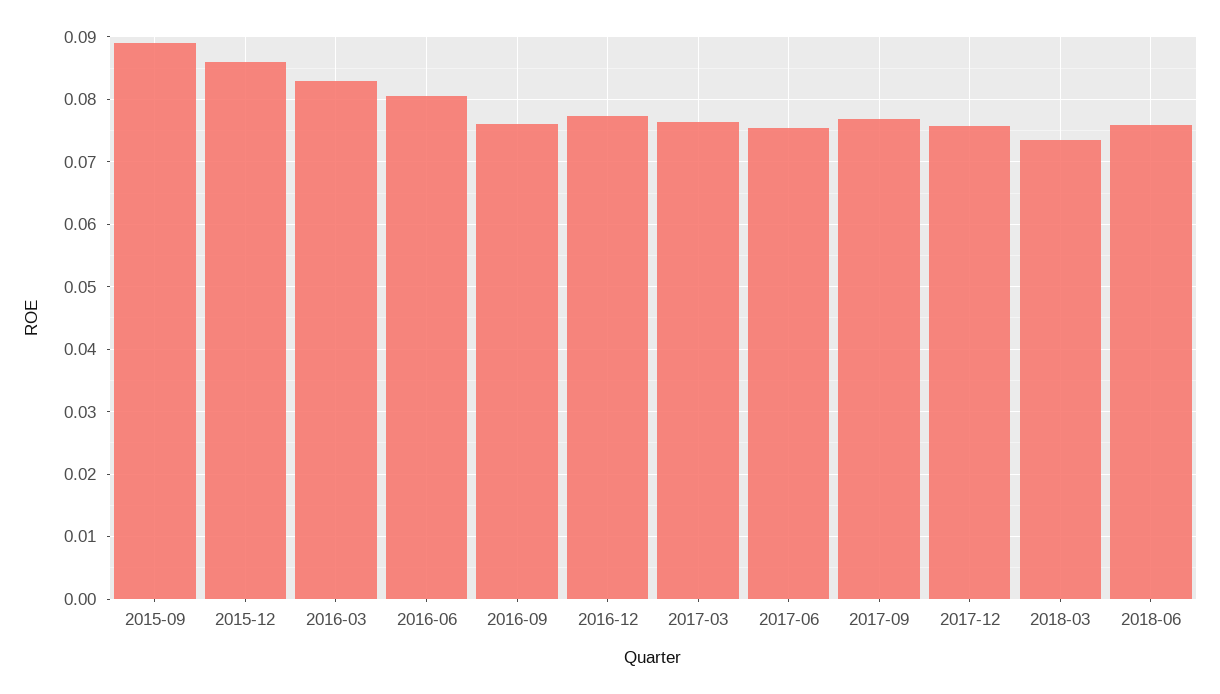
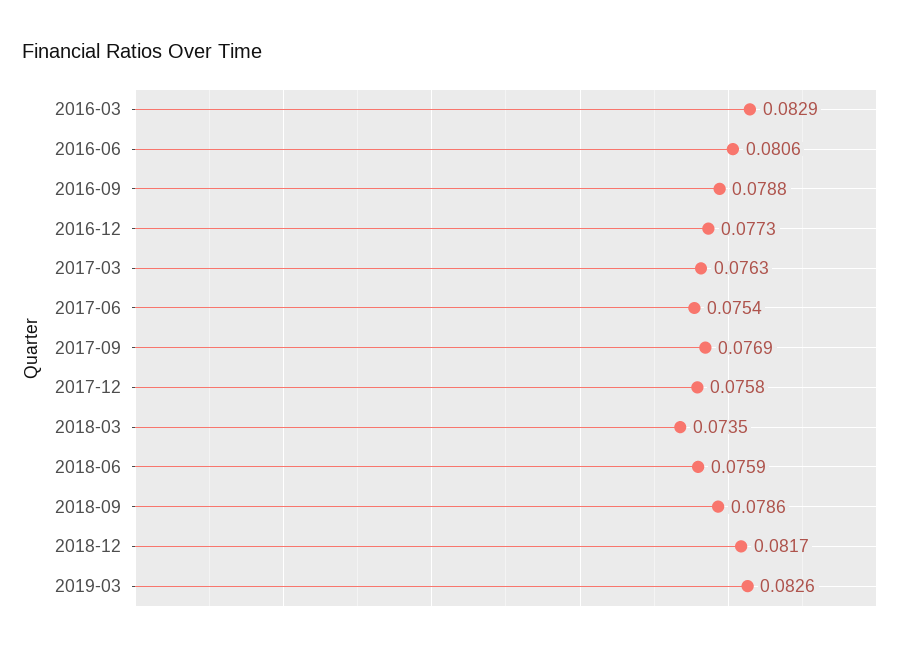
2015-09: 0.089 -> none
2015-12: 0.086 -> none
2016-09: 0.076 -> 0.0788
2018-09: none -> 0.0786
2018-12: none -> 0.0817
2019-03: none -> 0.0826

